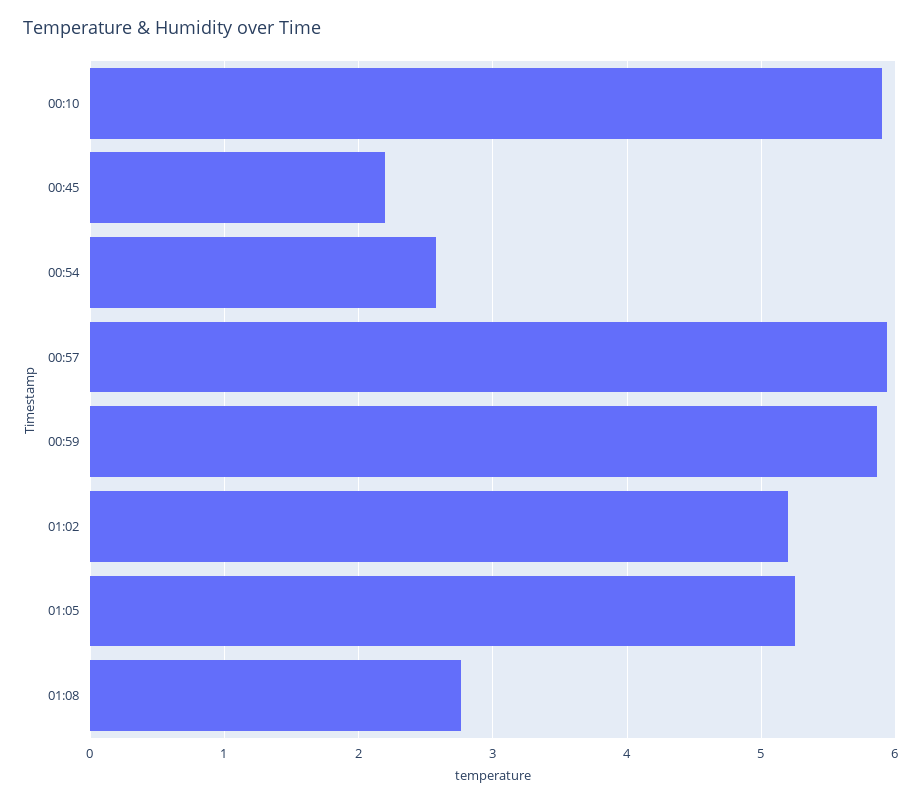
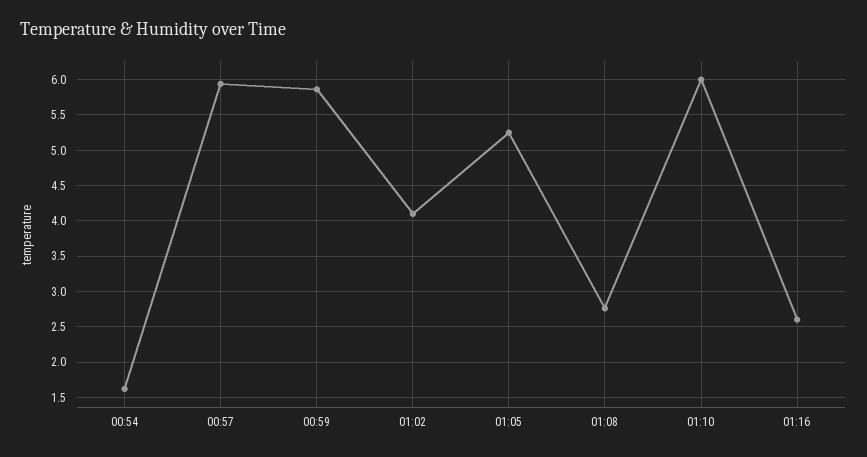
00:10: 5.9 -> none
00:45: 2.2 -> none
00:54: 2.6 -> 1.6
01:02: 5.2 -> 4.1
01:10: none -> 6
01:16: none -> 2.6

